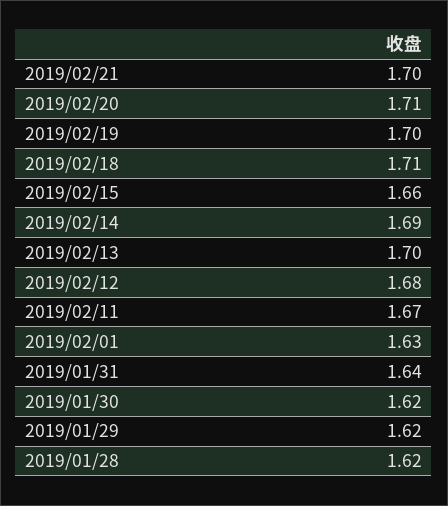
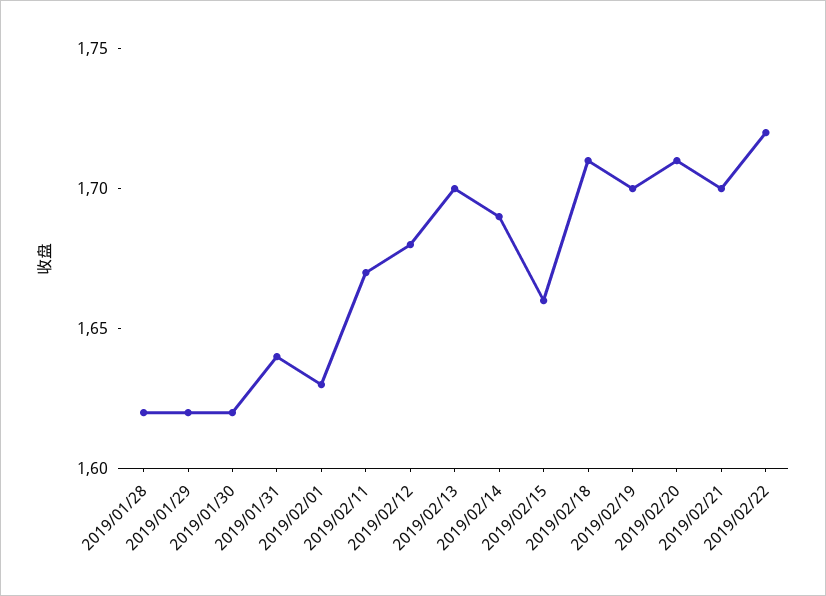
2019/02/22: none -> 1.72

